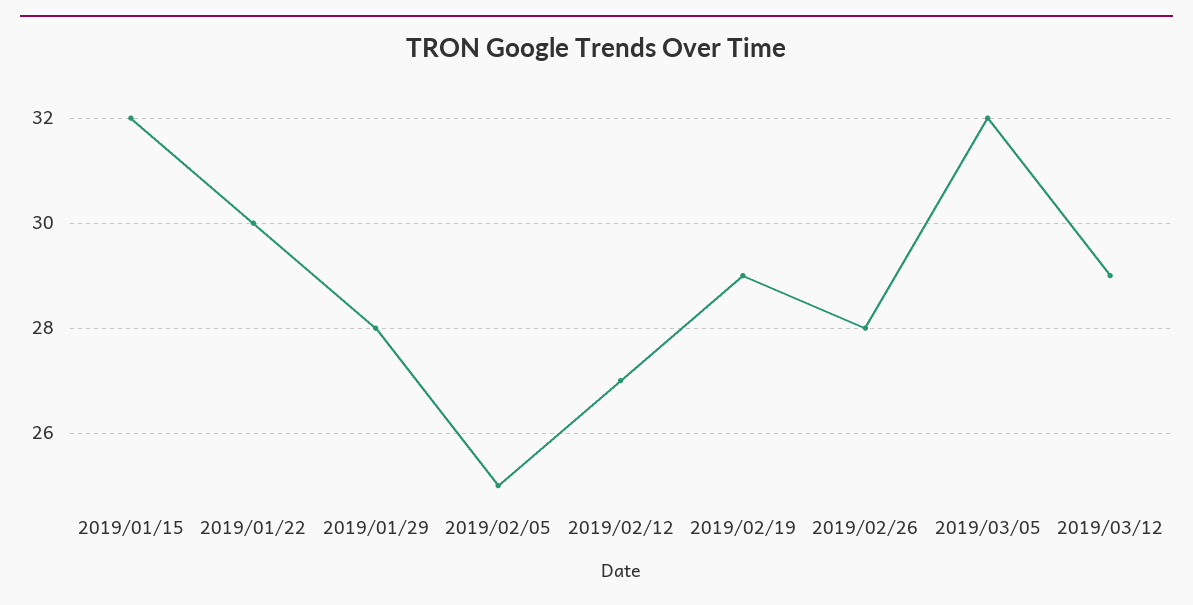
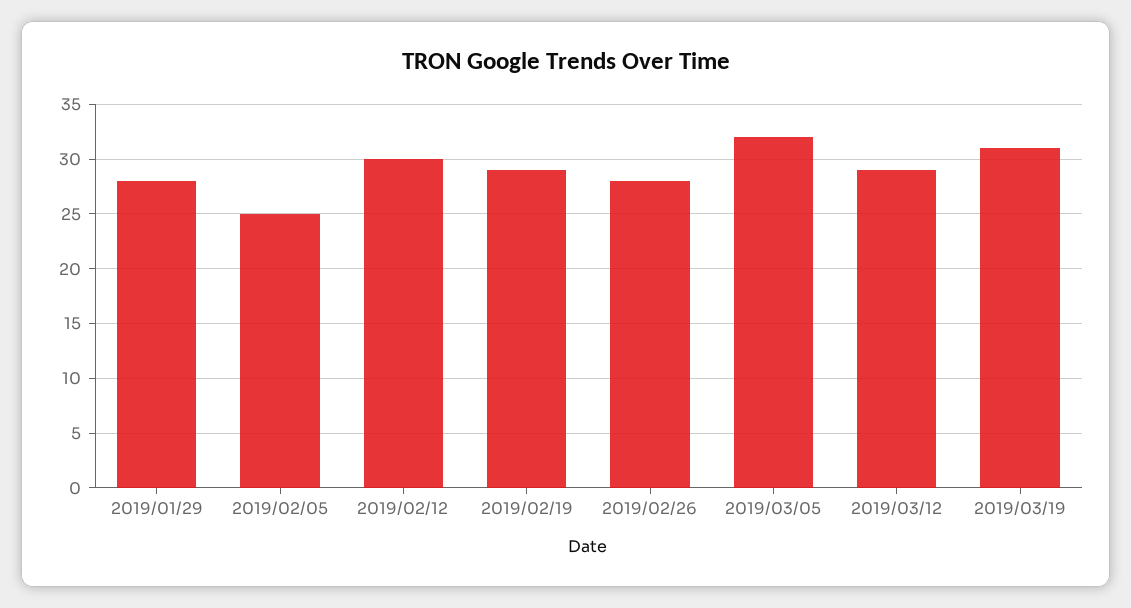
2019/01/15: 32 -> none
2019/01/22: 30 -> none
2019/02/12: 27 -> 30
2019/03/19: none -> 31

